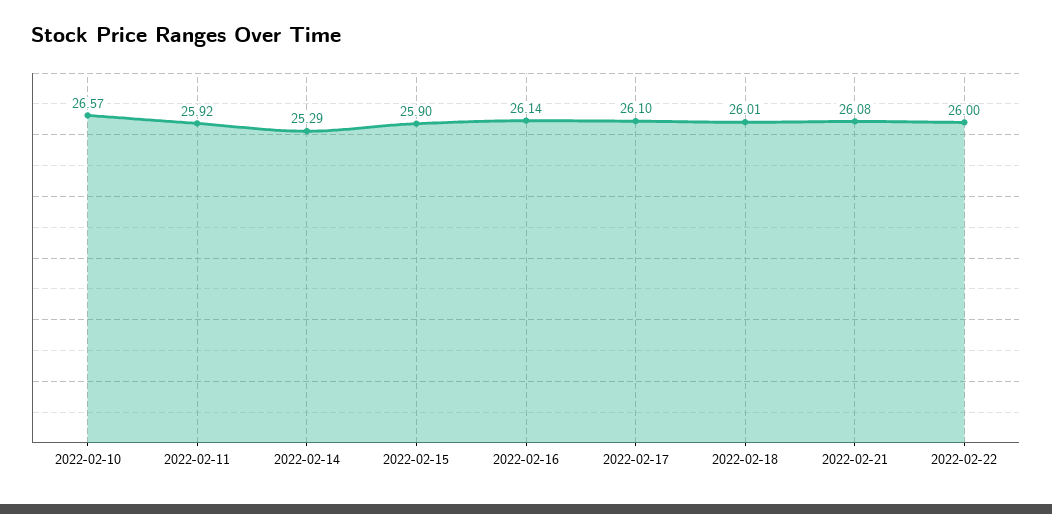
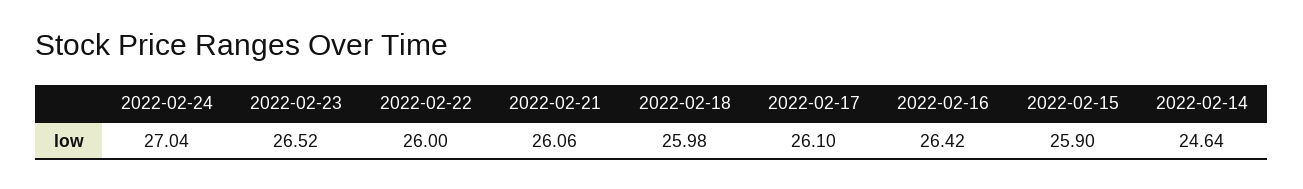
2022-02-10: 26.57 -> none
2022-02-11: 25.92 -> none
2022-02-14: 25.29 -> 24.64
2022-02-16: 26.14 -> 26.42
2022-02-18: 26.01 -> 25.98
2022-02-21: 26.08 -> 26.06
2022-02-24: none -> 27.04
2022-02-23: none -> 26.52

